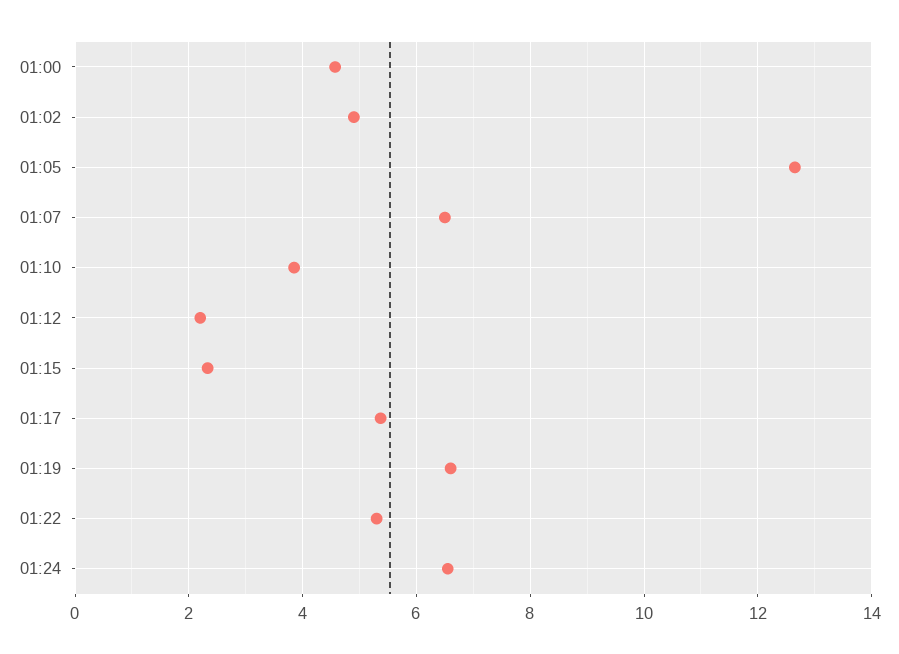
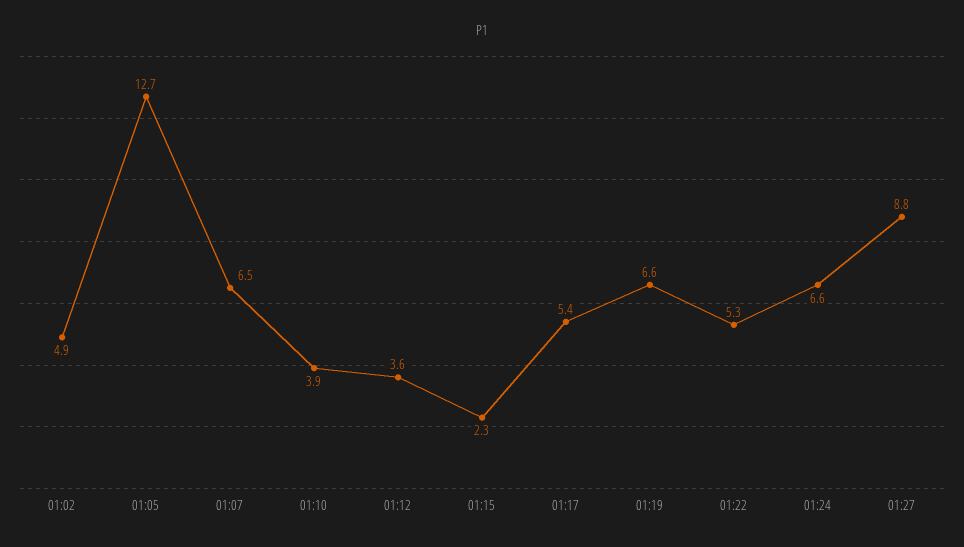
01:00: 4.6 -> none
01:12: 2.2 -> 3.6
01:27: none -> 8.8

